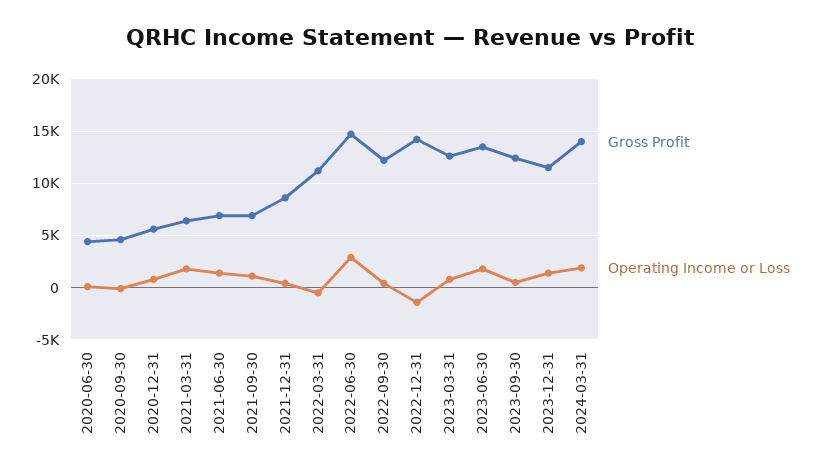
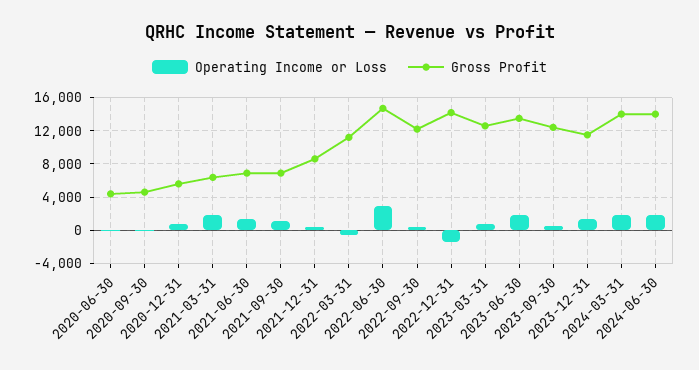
Operating Income or Loss, 2024-06-30: none -> 2000
Gross Profit, 2024-06-30: none -> 14000

